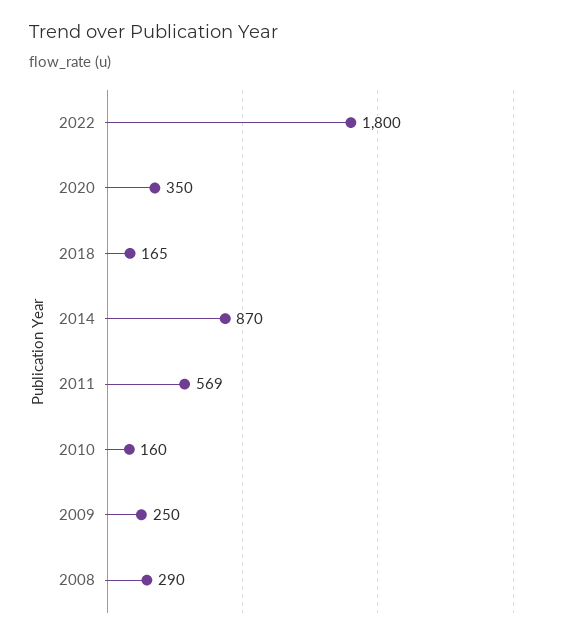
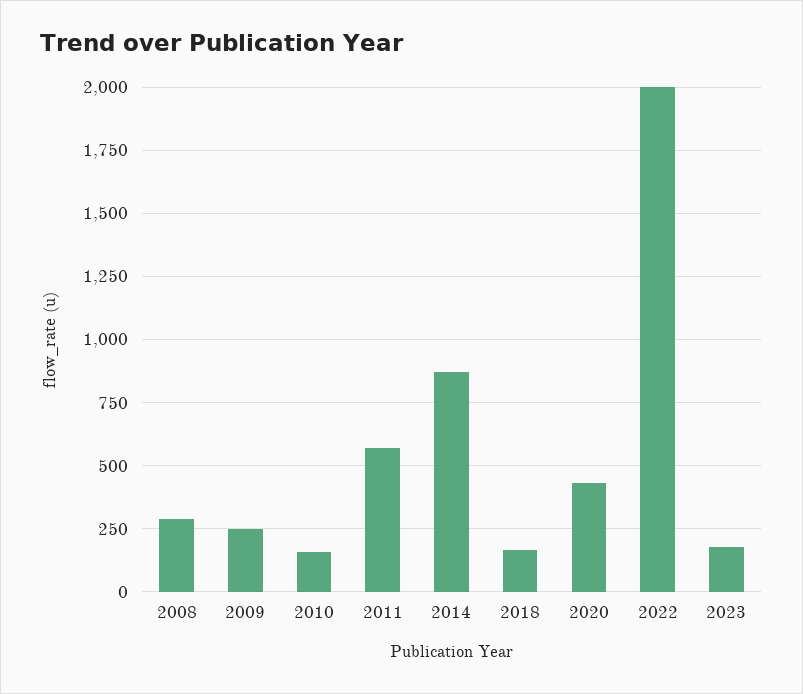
2022: 1800 -> 2000
2020: 350 -> 425
2023: none -> 175

